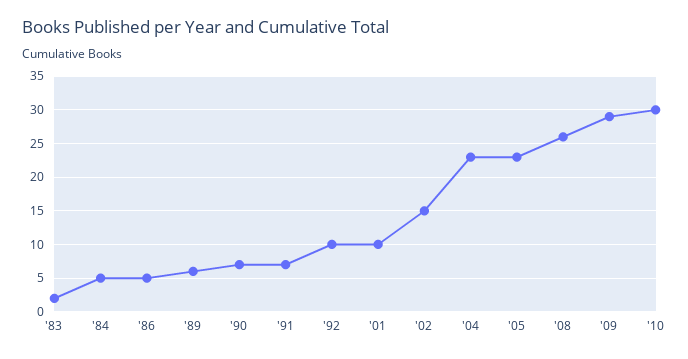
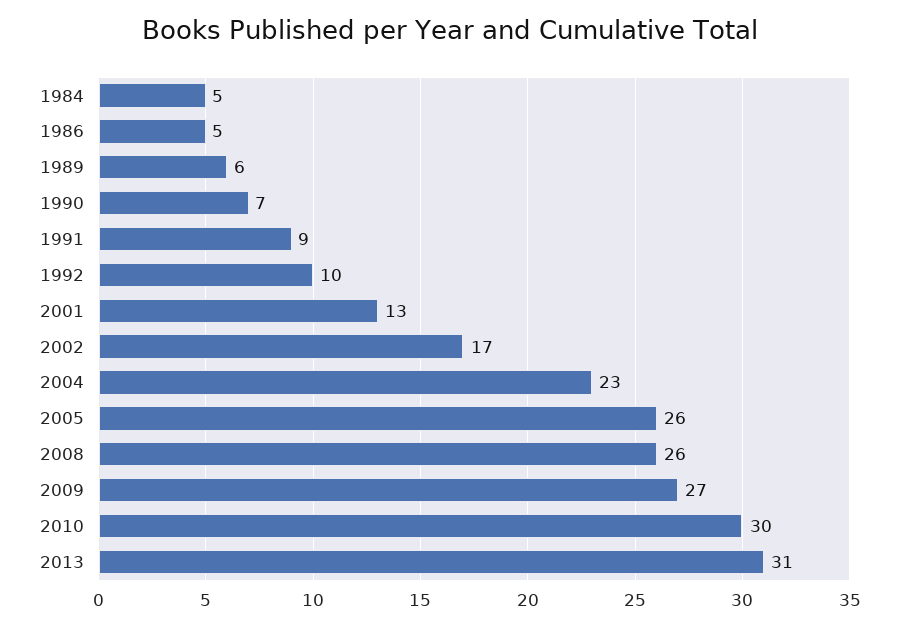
'83: 2 -> none
'91: 7 -> 9
'01: 10 -> 13
'02: 15 -> 17
'05: 23 -> 26
'09: 29 -> 27
2013: none -> 31

